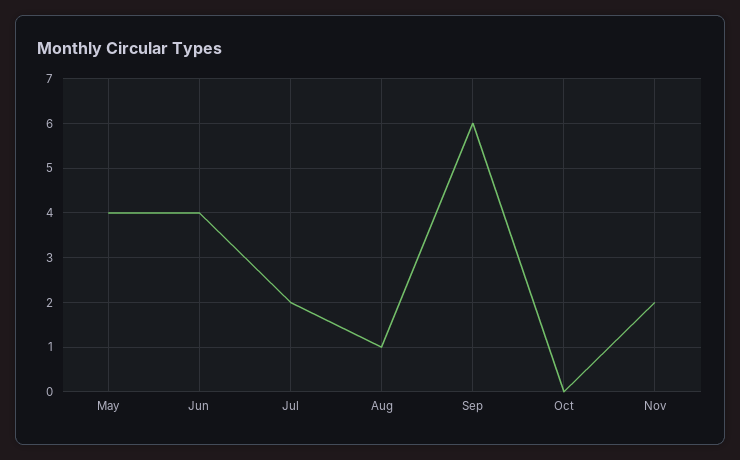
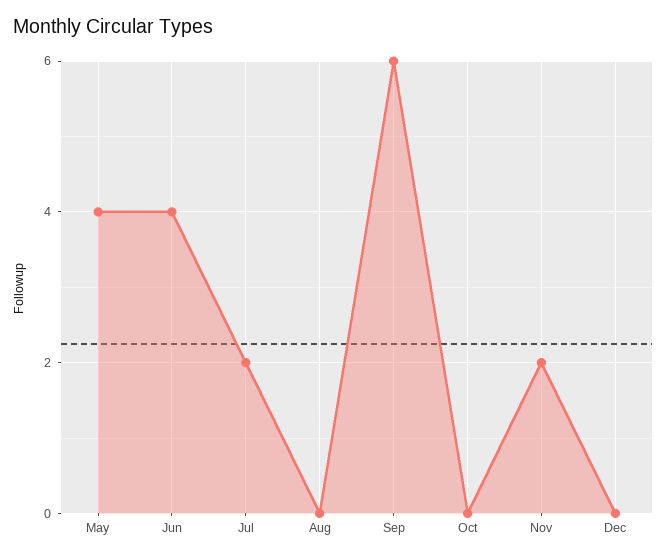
Aug: 1 -> 0
Dec: none -> 0

